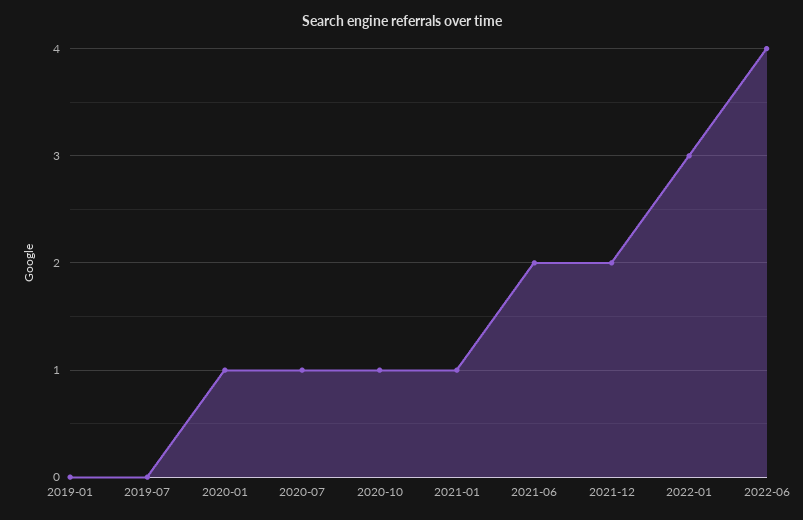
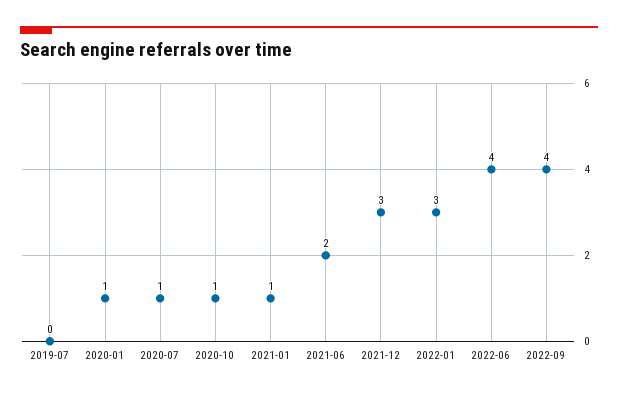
2019-01: 0 -> none
2021-12: 2 -> 3
2022-09: none -> 4

